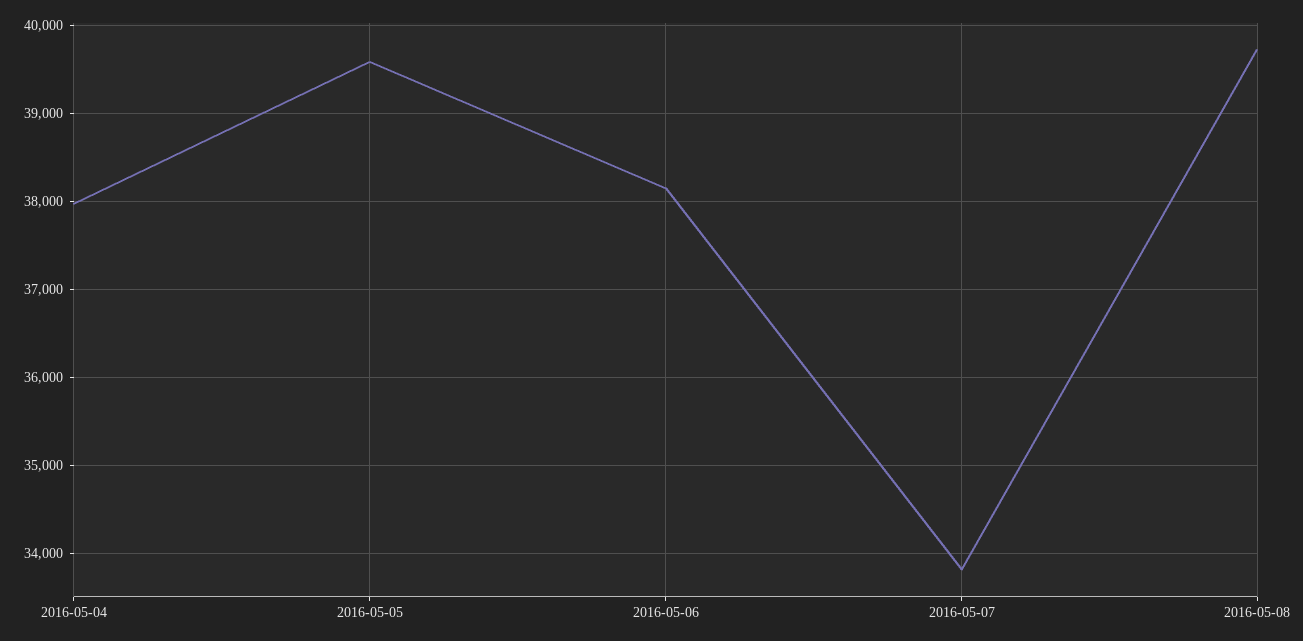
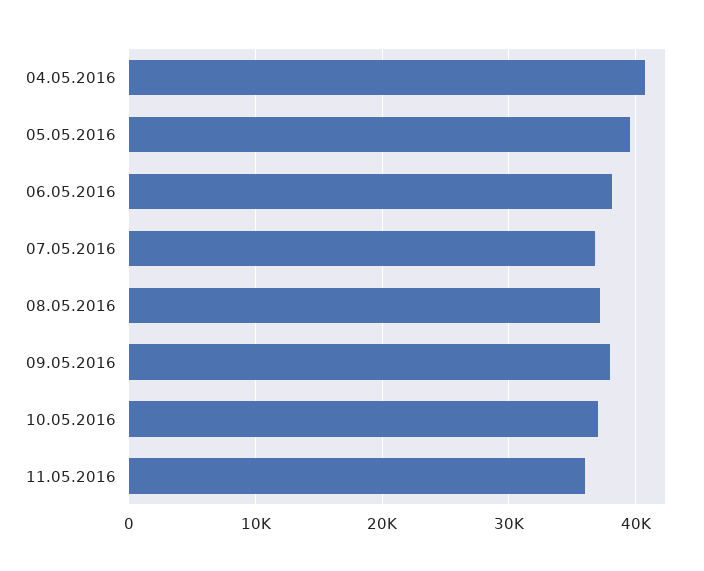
2016-05-04: 38000 -> 41000
2016-05-07: 33800 -> 37000
2016-05-08: 39700 -> 37000
09.05.2016: none -> 38000
10.05.2016: none -> 37000
11.05.2016: none -> 36000

